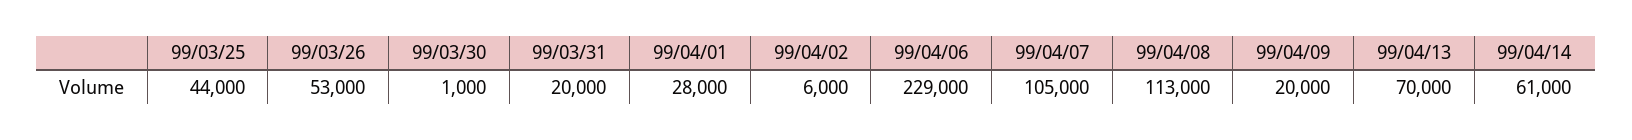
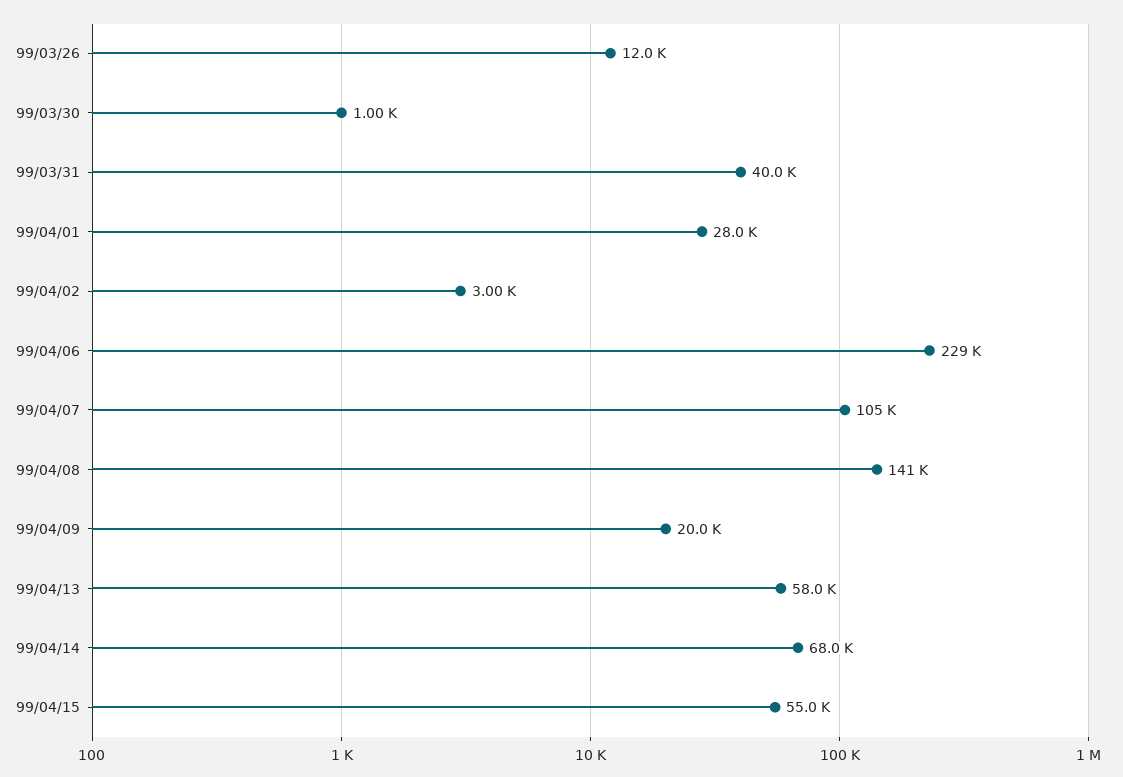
99/03/25: 44000 -> none
99/03/26: 53000 -> 12000
99/03/31: 20000 -> 40000
99/04/02: 6000 -> 3000
99/04/08: 113000 -> 141000
99/04/13: 70000 -> 58000
99/04/14: 61000 -> 68000
99/04/15: none -> 55000

